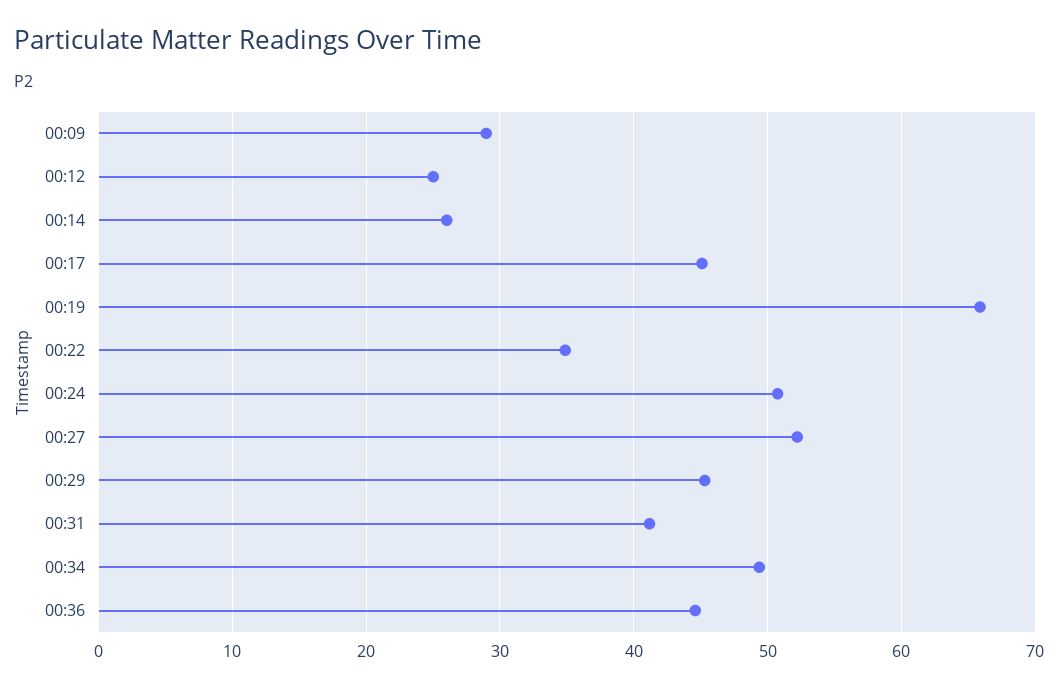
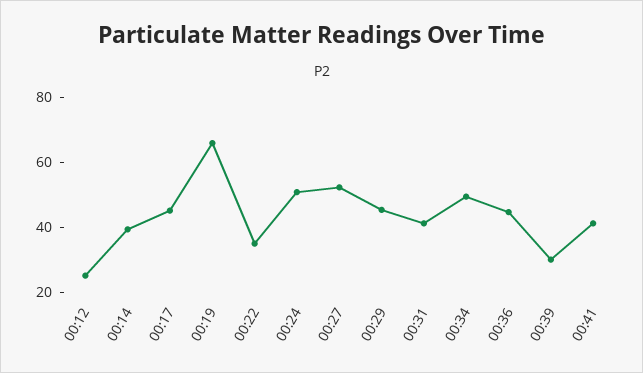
00:09: 29 -> none
00:14: 26 -> 40
00:39: none -> 30
00:41: none -> 40

